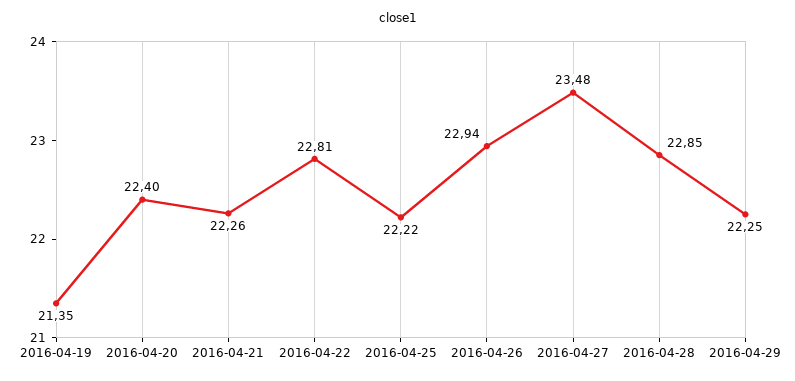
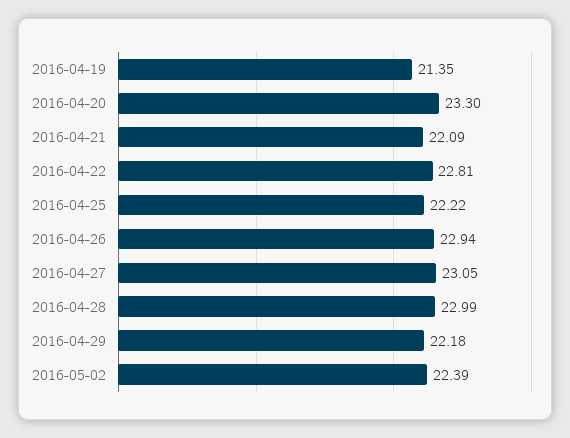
2016-04-20: 22.4 -> 23.3
2016-04-21: 22.26 -> 22.09
2016-04-27: 23.48 -> 23.05
2016-04-28: 22.85 -> 22.99
2016-04-29: 22.25 -> 22.18
2016-05-02: none -> 22.39

